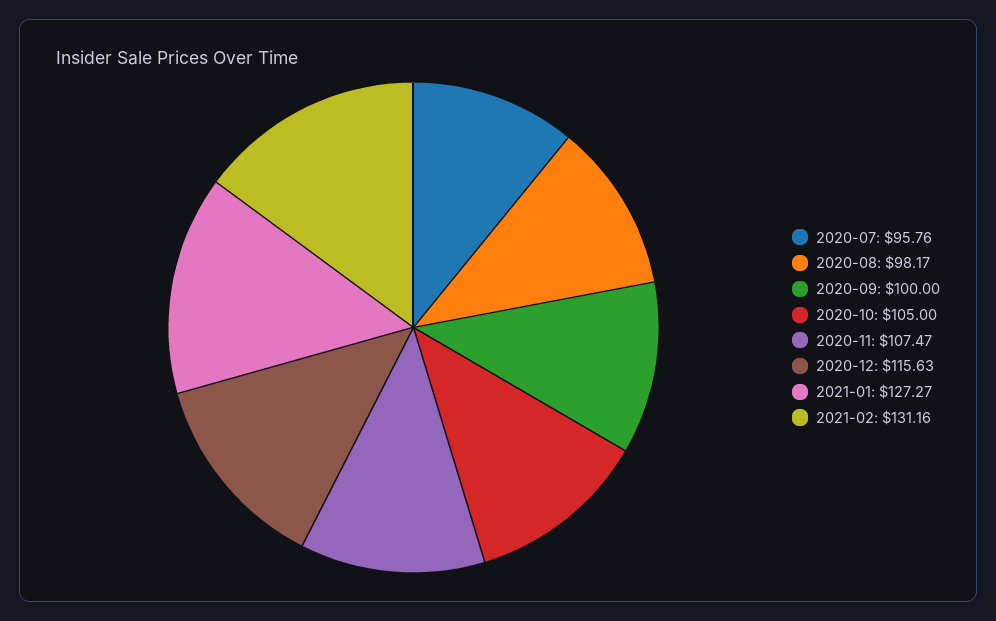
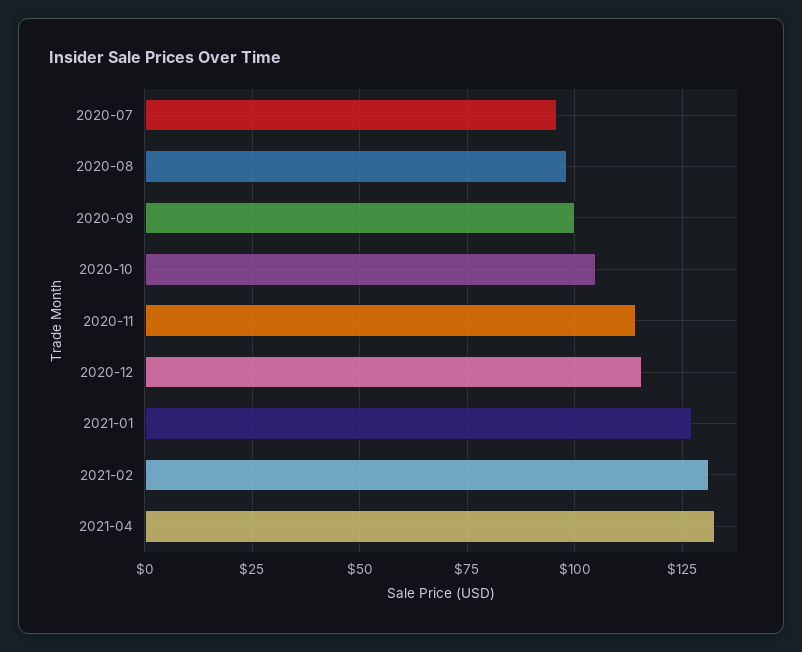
2020-11: 107.47 -> 115
2021-04: none -> 132.5

